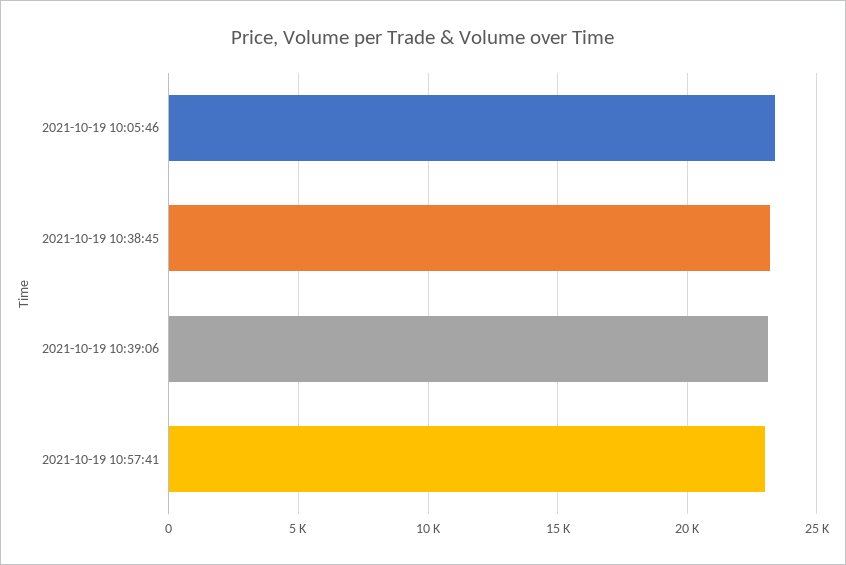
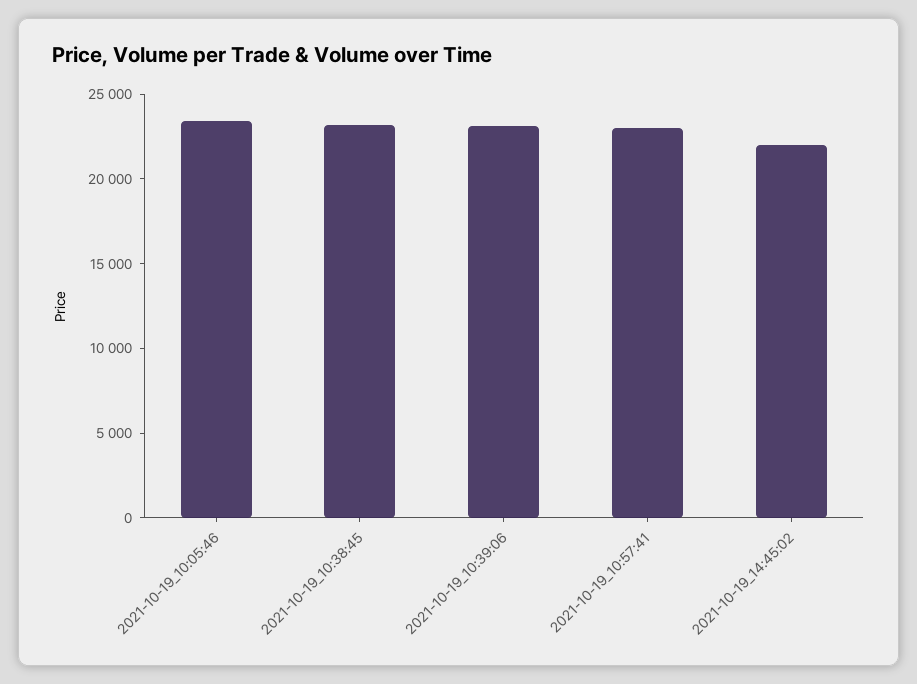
2021-10-19_14:45:02: none -> 22000

